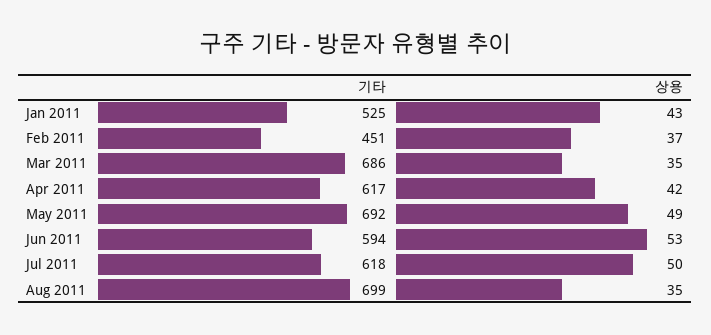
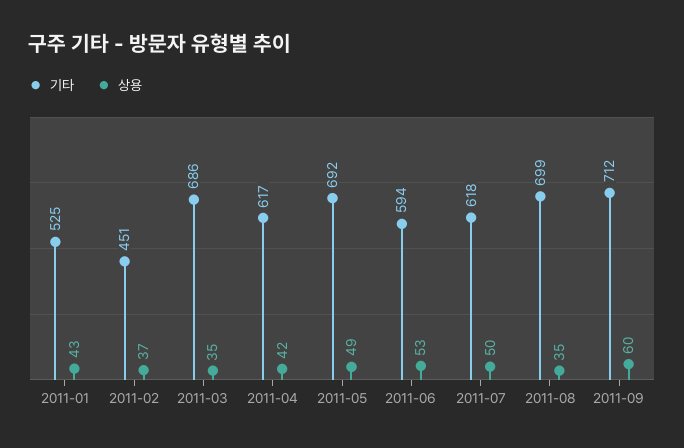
기타, 2011-09: none -> 712
상용, 2011-09: none -> 60

